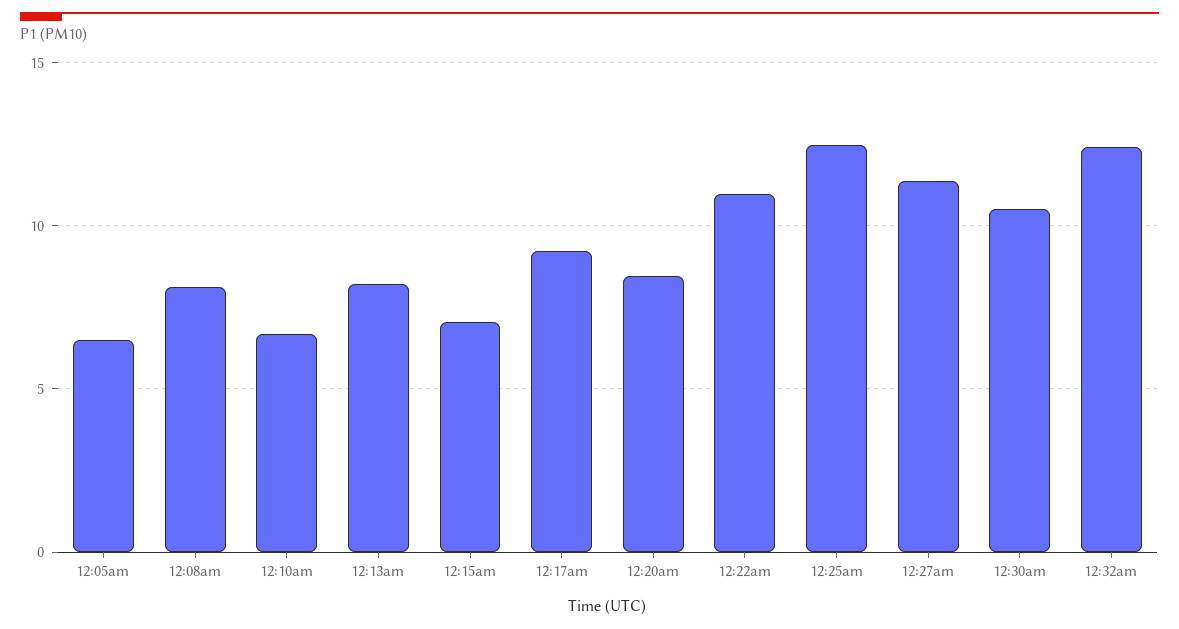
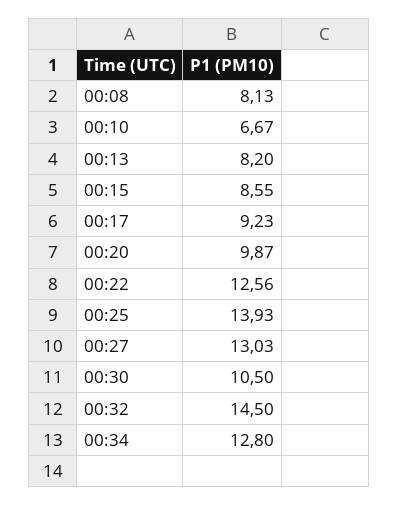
12:05am: 6.5 -> none
12:15am: 7 -> 8.55
12:20am: 8.5 -> 9.87
12:22am: 11 -> 12.56
12:25am: 12.5 -> 13.93
12:27am: 11.5 -> 13.03
12:32am: 12.5 -> 14.5
00:34: none -> 12.8

